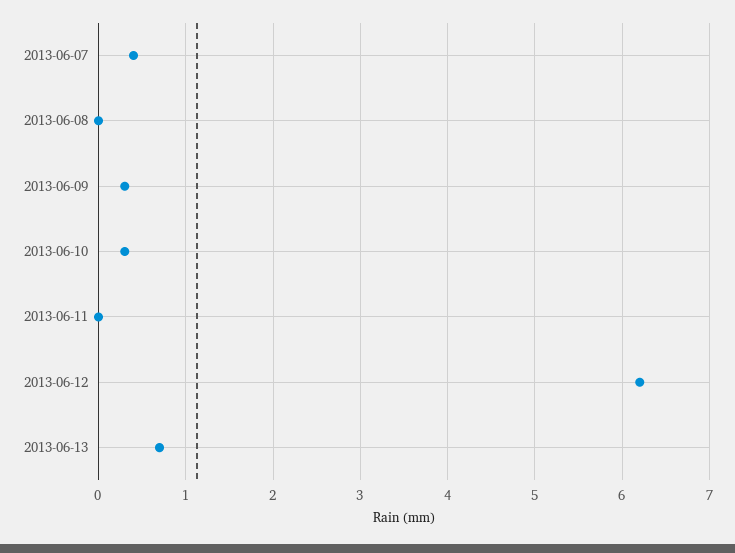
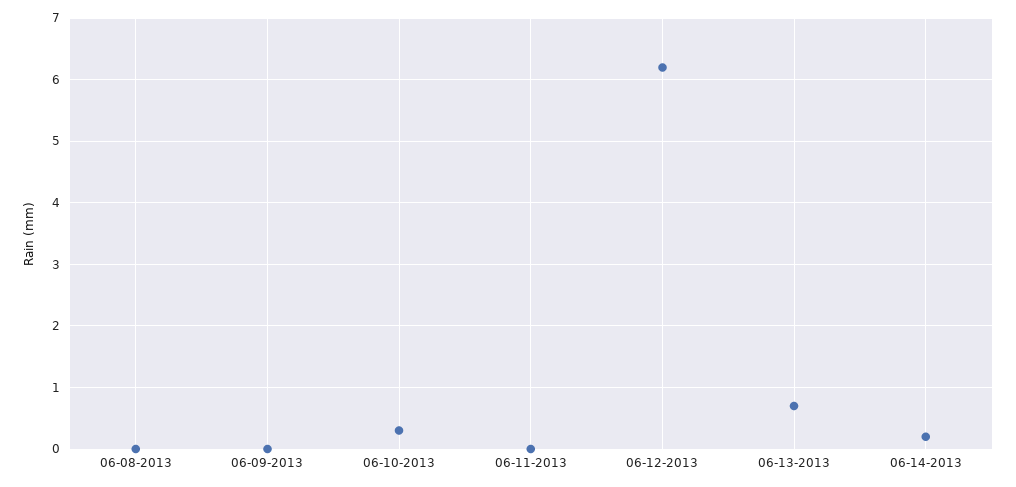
2013-06-07: 0.4 -> none
2013-06-09: 0.3 -> 0
06-14-2013: none -> 0.2

